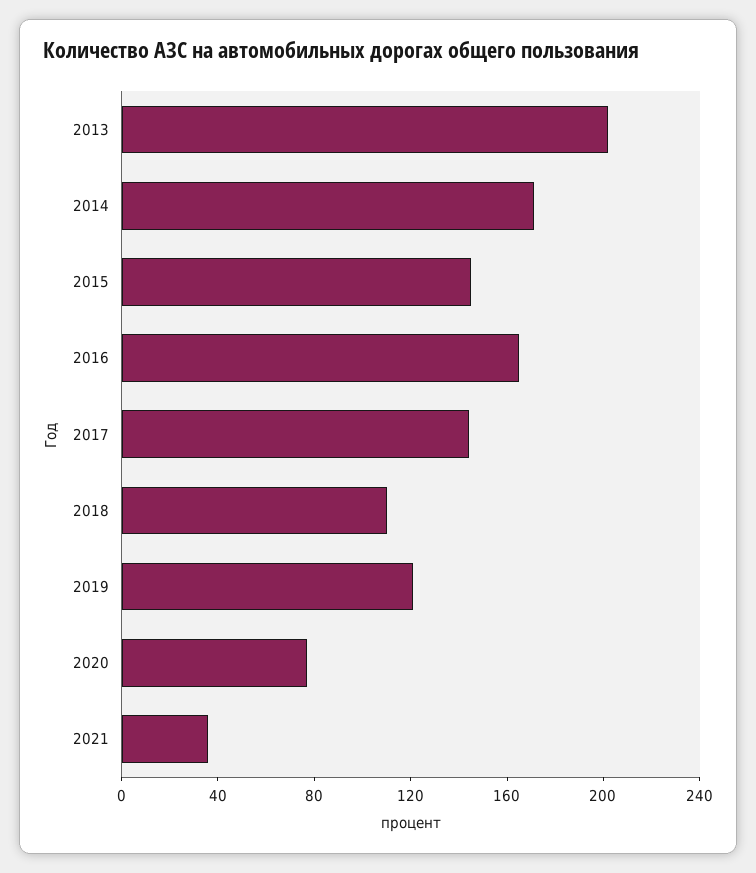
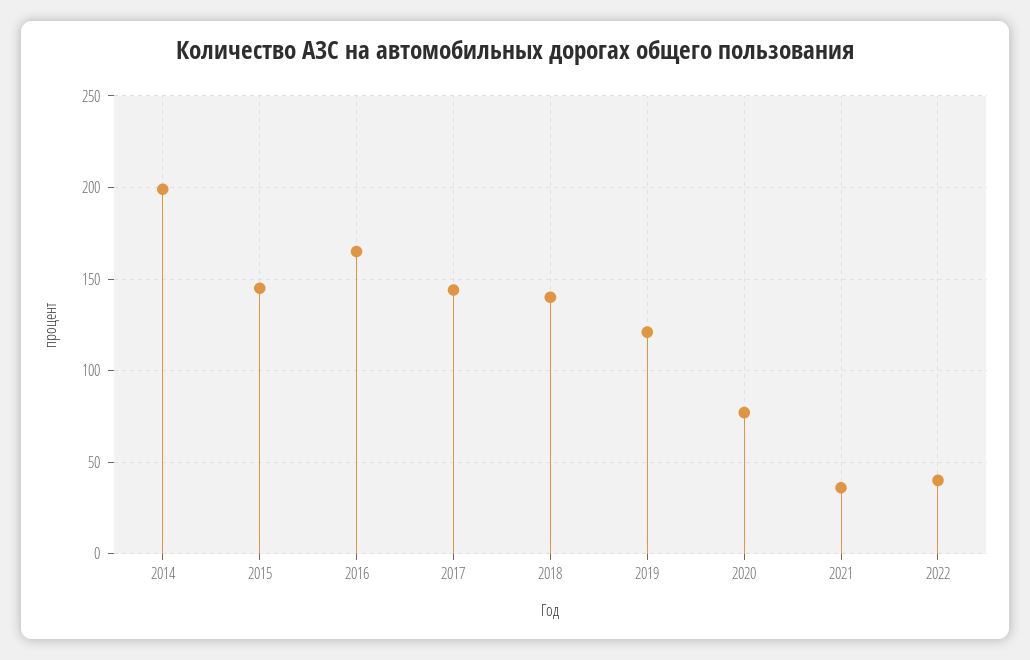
2013: 200 -> none
2014: 170 -> 200
2018: 110 -> 140
2022: none -> 40

